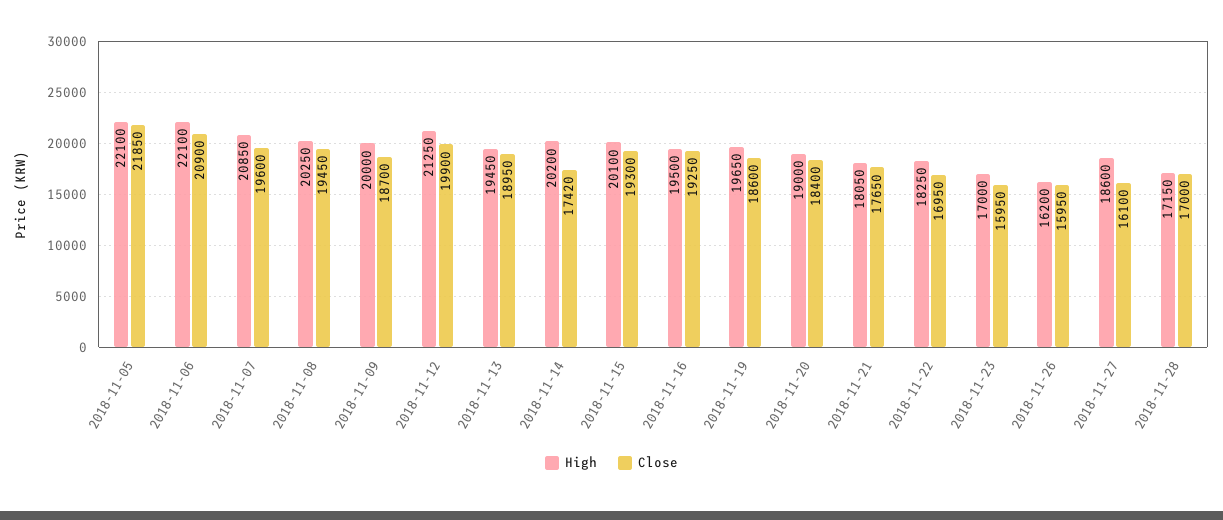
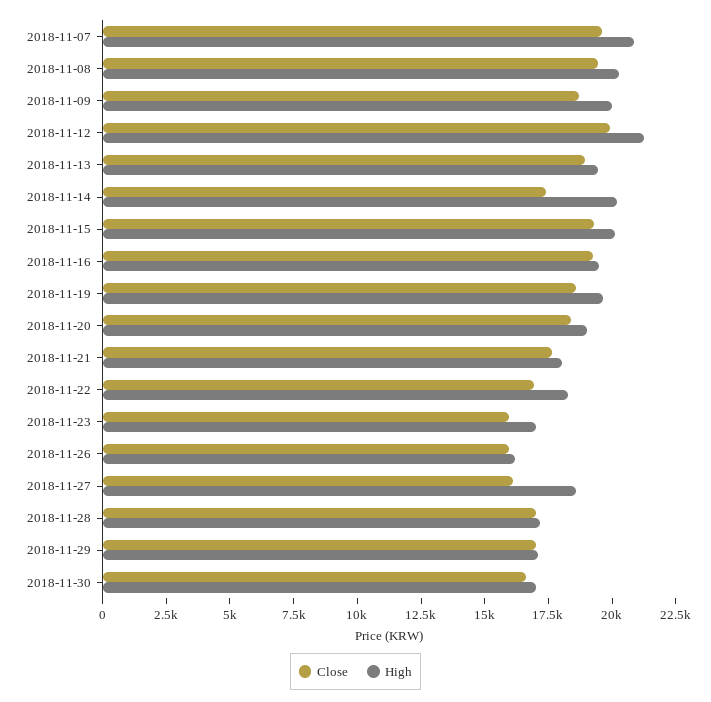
High, 2018-11-05: 22100 -> none
Close, 2018-11-05: 21850 -> none
High, 2018-11-06: 22100 -> none
Close, 2018-11-06: 20900 -> none
Close, 2018-11-29: none -> 17000
High, 2018-11-29: none -> 17000
Close, 2018-11-30: none -> 16500
High, 2018-11-30: none -> 17000

